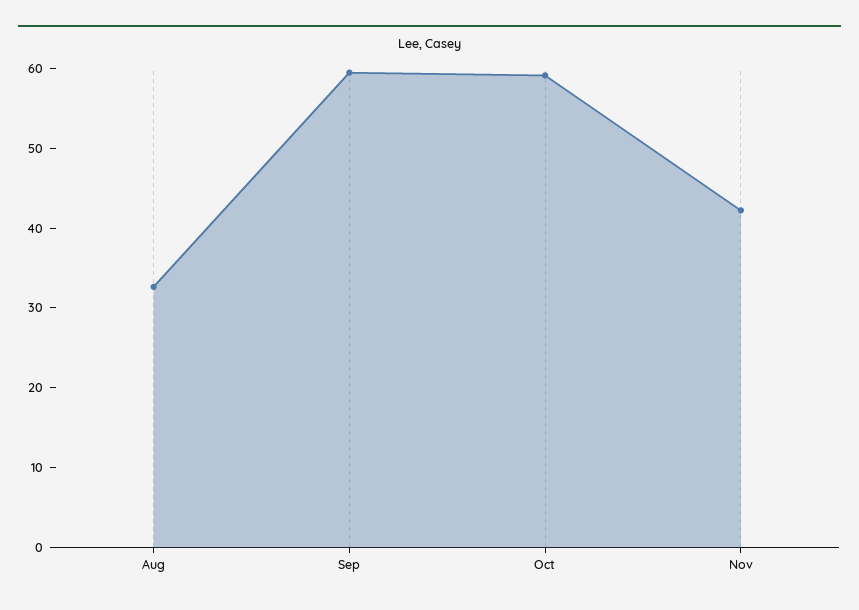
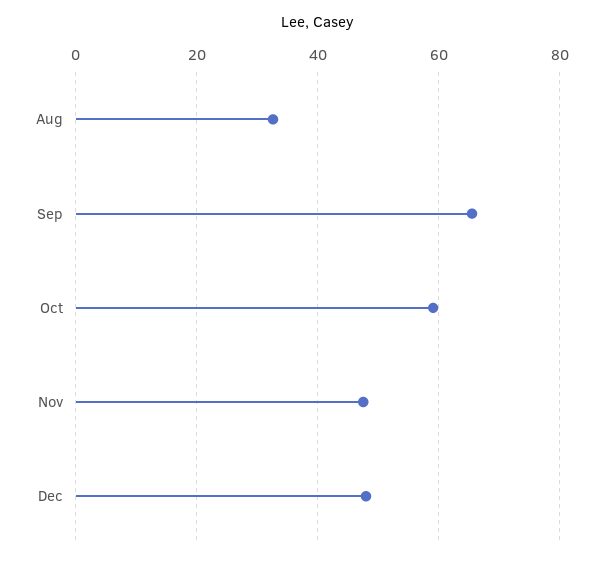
Sep: 60 -> 66
Nov: 42 -> 48
Dec: none -> 48

